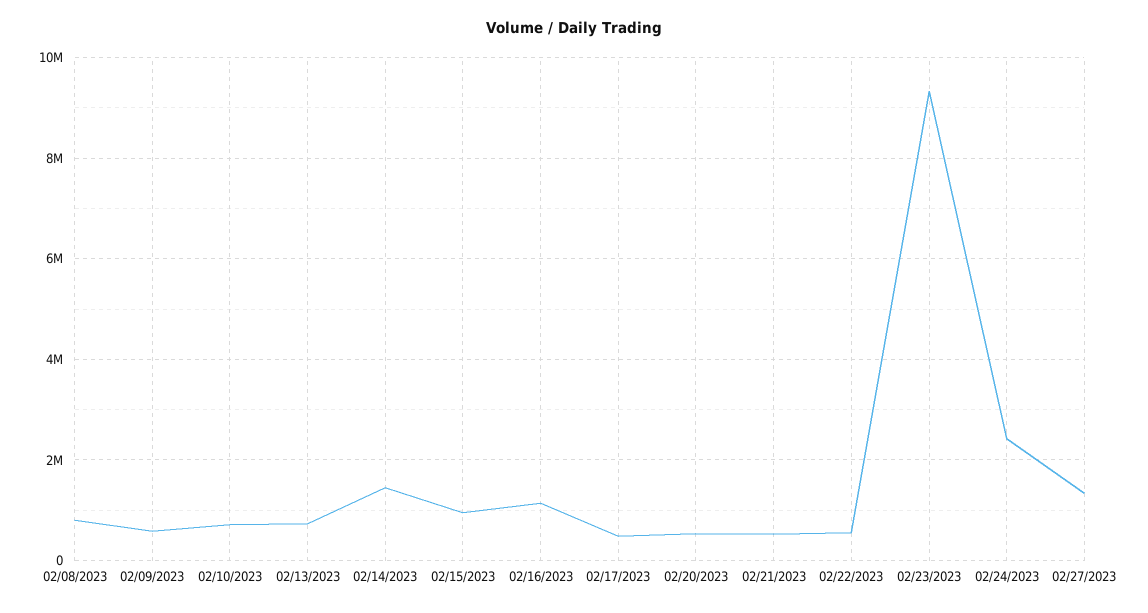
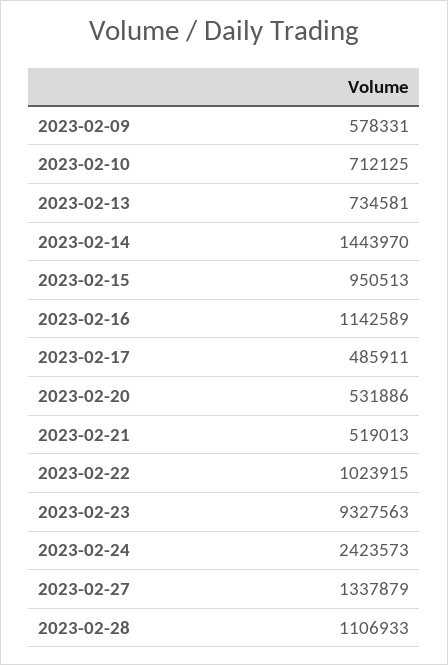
02/08/2023: 800000 -> none
02/22/2023: 600000 -> 1023915
2023-02-28: none -> 1106933

